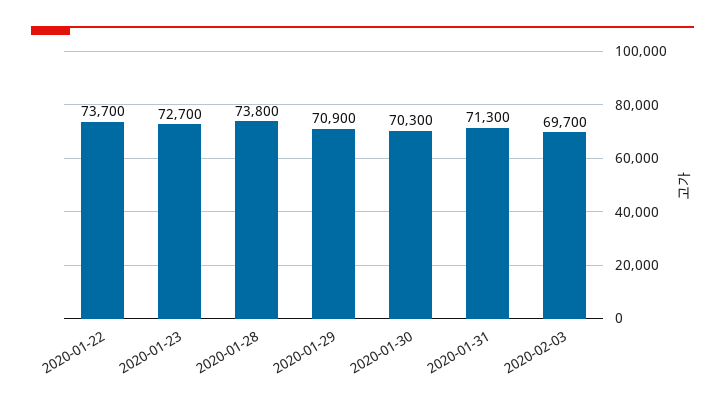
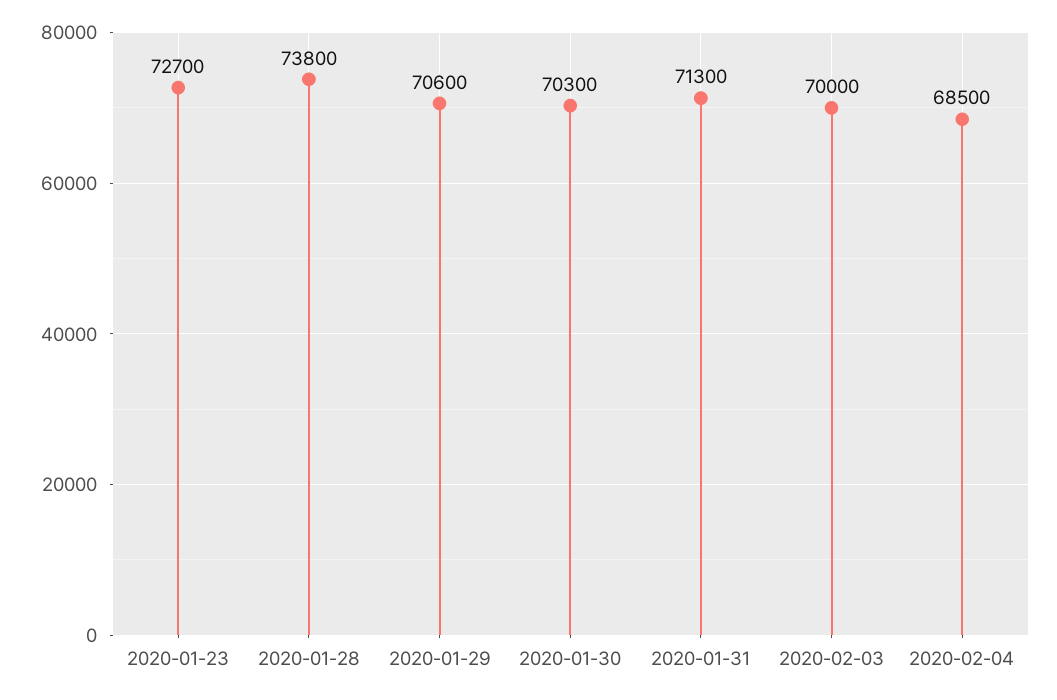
2020-01-22: 73700 -> none
2020-01-29: 70900 -> 70600
2020-02-03: 69700 -> 70000
2020-02-04: none -> 68500

